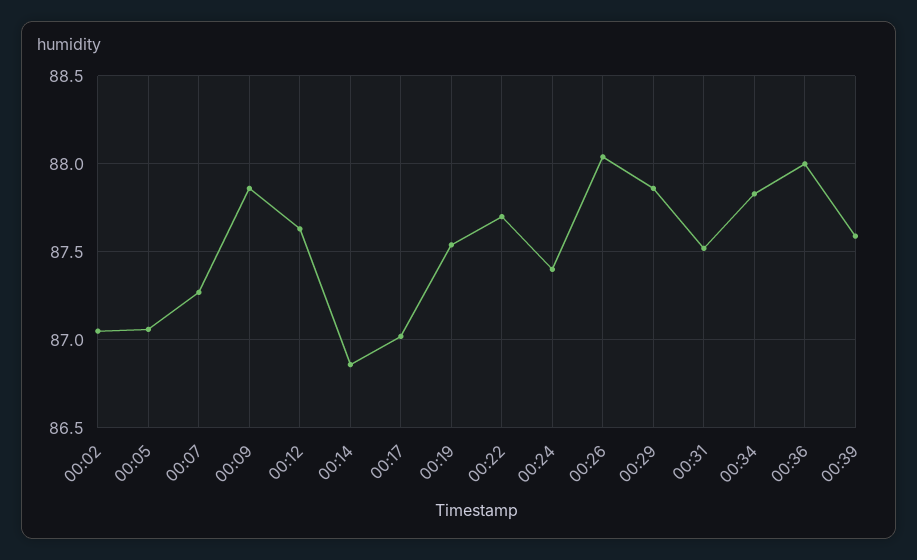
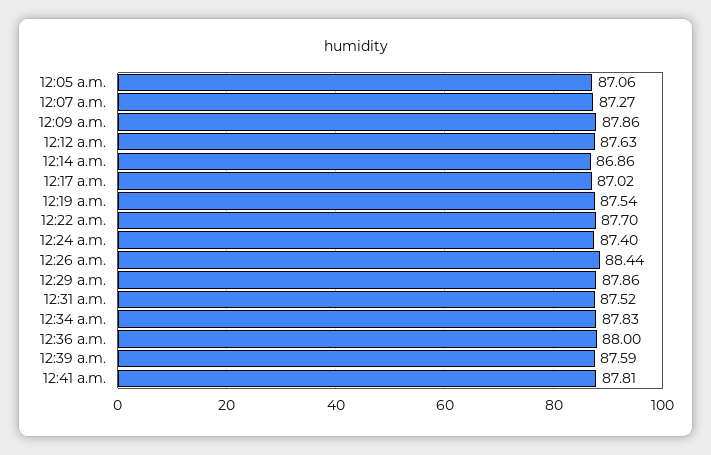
00:02: 87.05 -> none
00:26: 88.05 -> 88.44
12:41 a.m.: none -> 87.81

